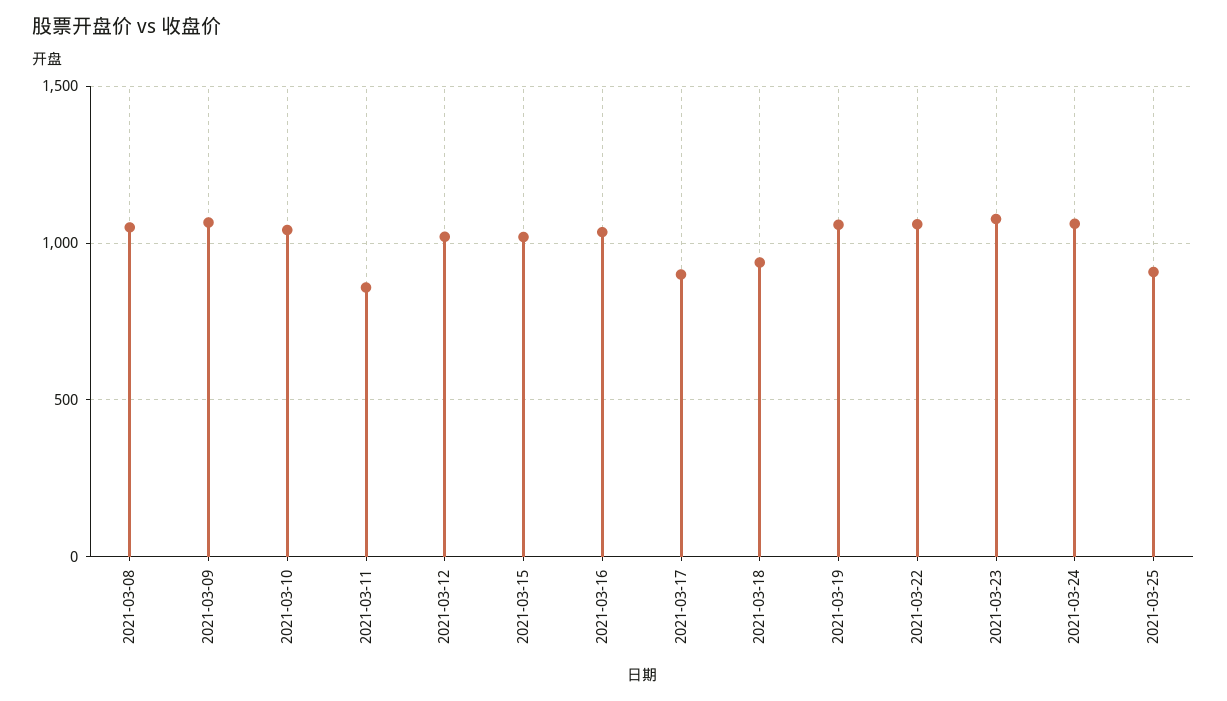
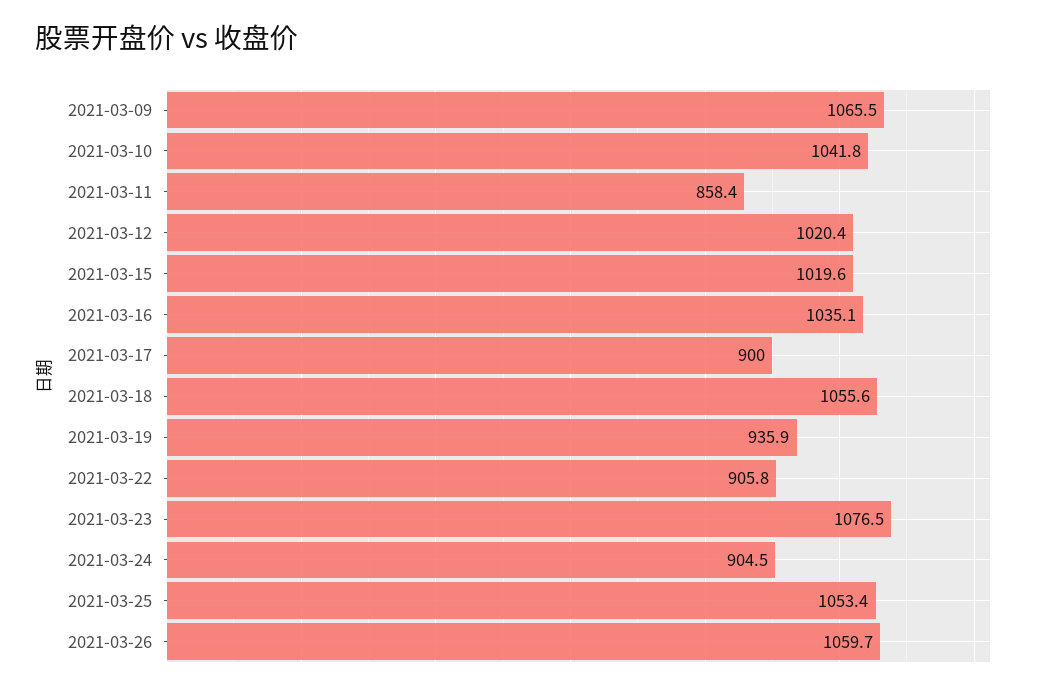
2021-03-08: 1050 -> none
2021-03-18: 950 -> 1055.6
2021-03-19: 1050 -> 935.9
2021-03-22: 1050 -> 905.8
2021-03-24: 1050 -> 904.5
2021-03-25: 900 -> 1053.4
2021-03-26: none -> 1059.7

